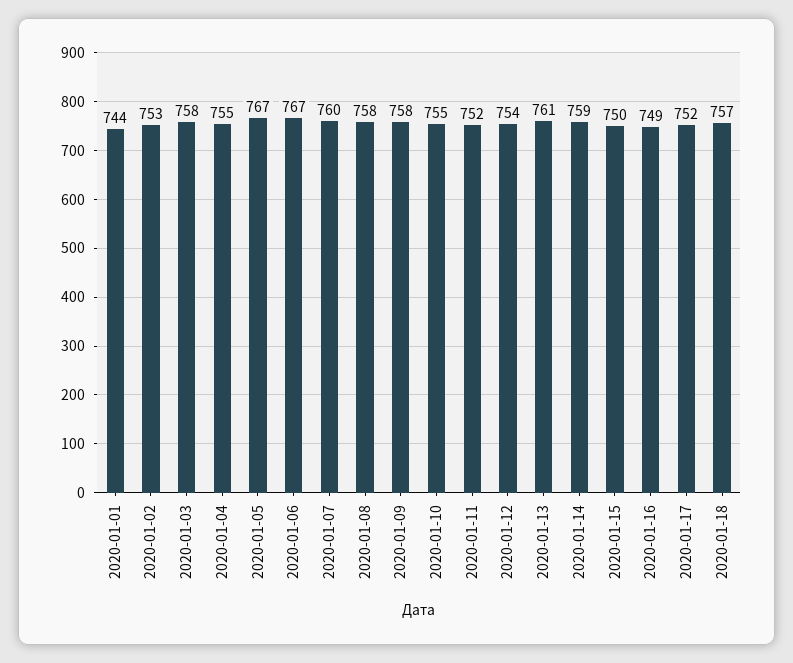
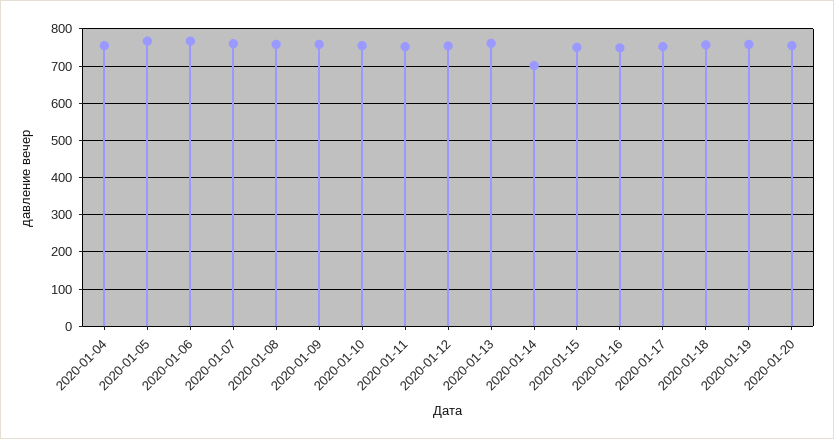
2020-01-01: 744 -> none
2020-01-02: 753 -> none
2020-01-03: 758 -> none
2020-01-14: 759 -> 700
2020-01-19: none -> 760
2020-01-20: none -> 760

